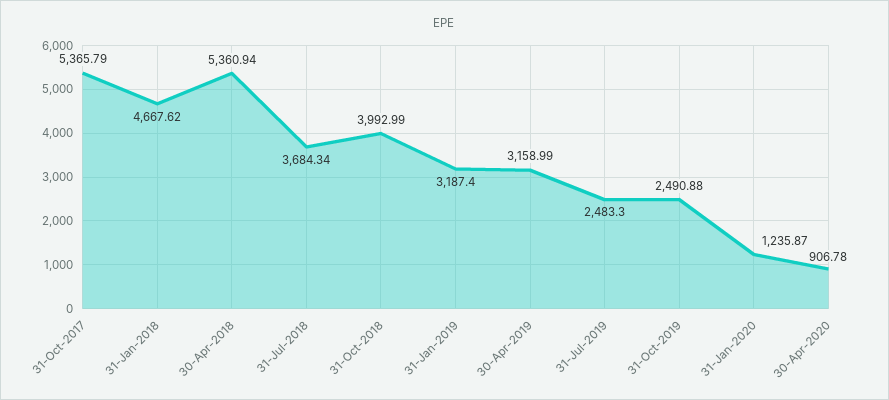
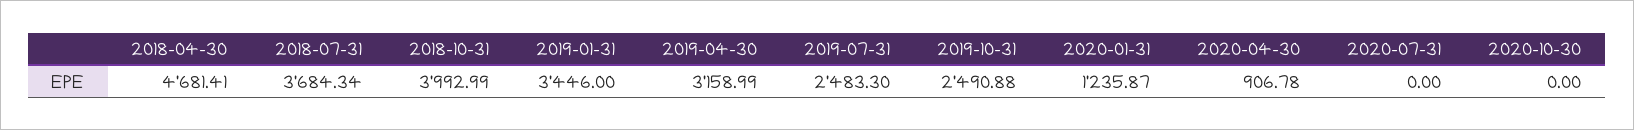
31-Oct-2017: 5365.79 -> none
31-Jan-2018: 4667.62 -> none
30-Apr-2018: 5360.94 -> 4681.41
31-Jan-2019: 3187.4 -> 3446
2020-07-31: none -> 0
2020-10-30: none -> 0

